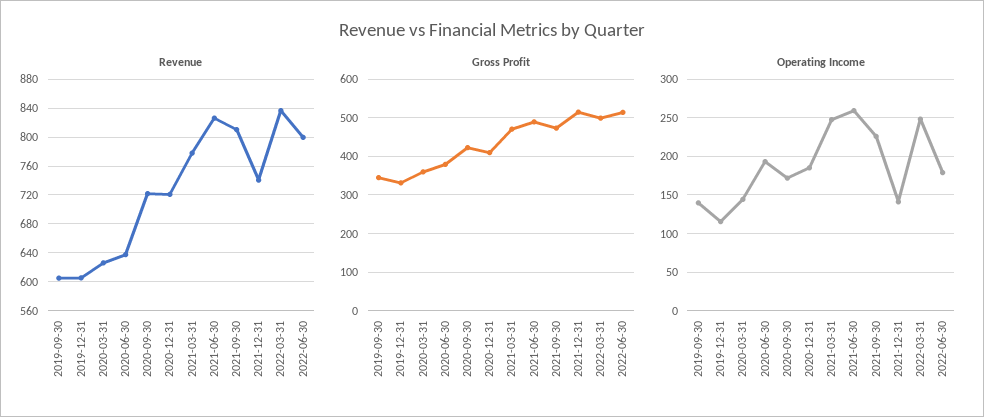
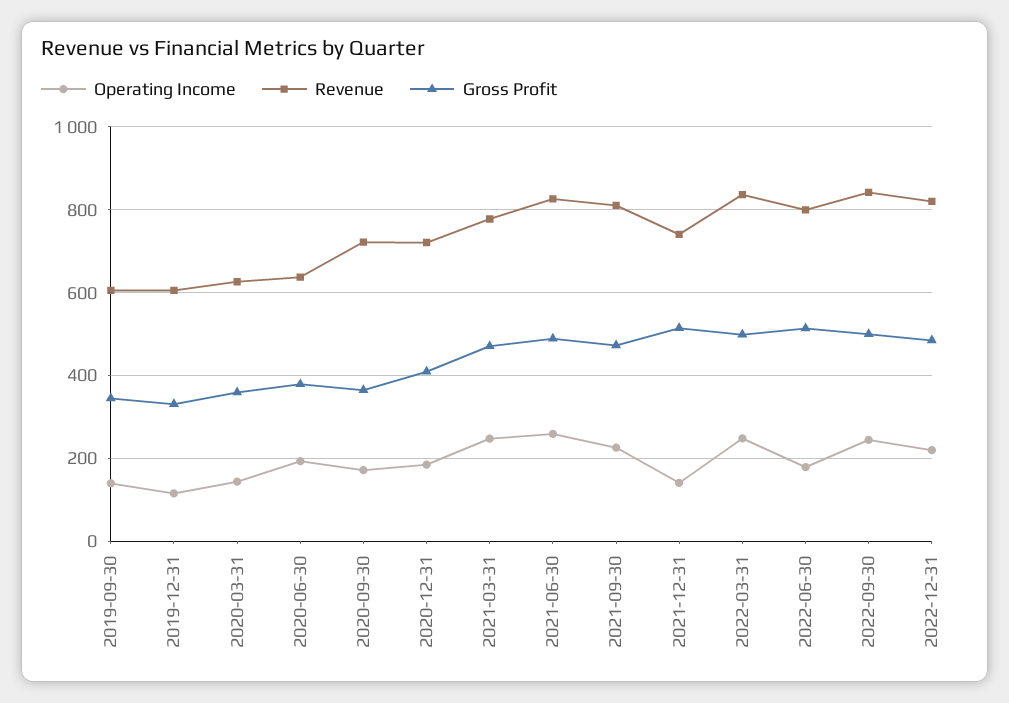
Gross Profit, 2020-09-30: 420 -> 360
Operating Income, 2022-09-30: none -> 240
Revenue, 2022-09-30: none -> 840
Gross Profit, 2022-09-30: none -> 500
Operating Income, 2022-12-31: none -> 220
Revenue, 2022-12-31: none -> 820
Gross Profit, 2022-12-31: none -> 480

